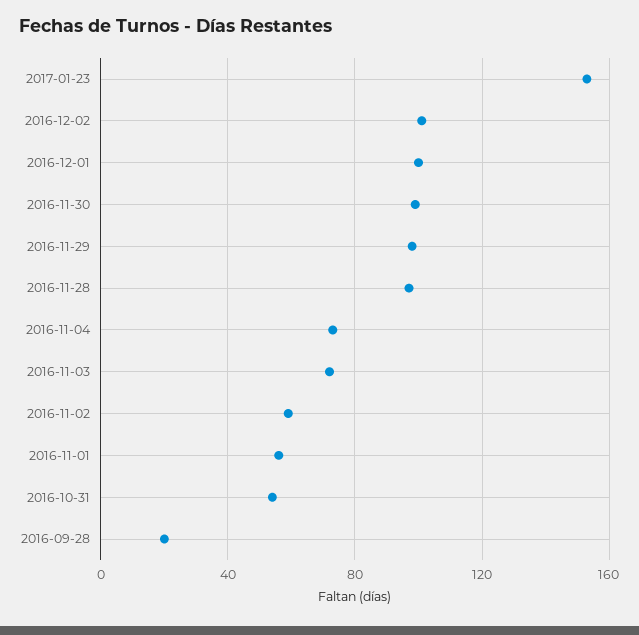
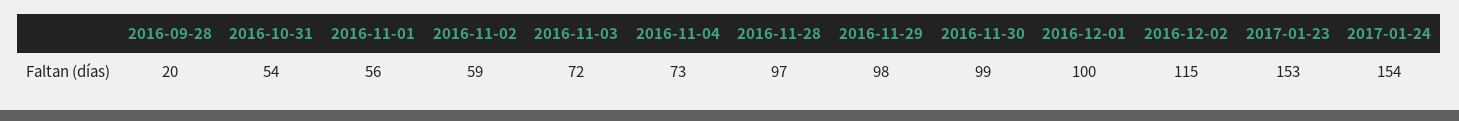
2016-12-02: 100 -> 115
2017-01-24: none -> 154

